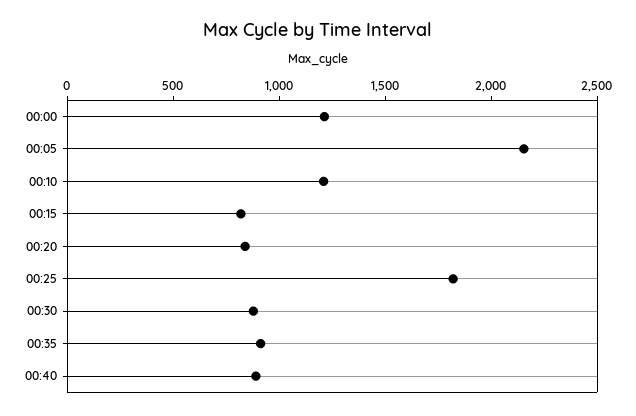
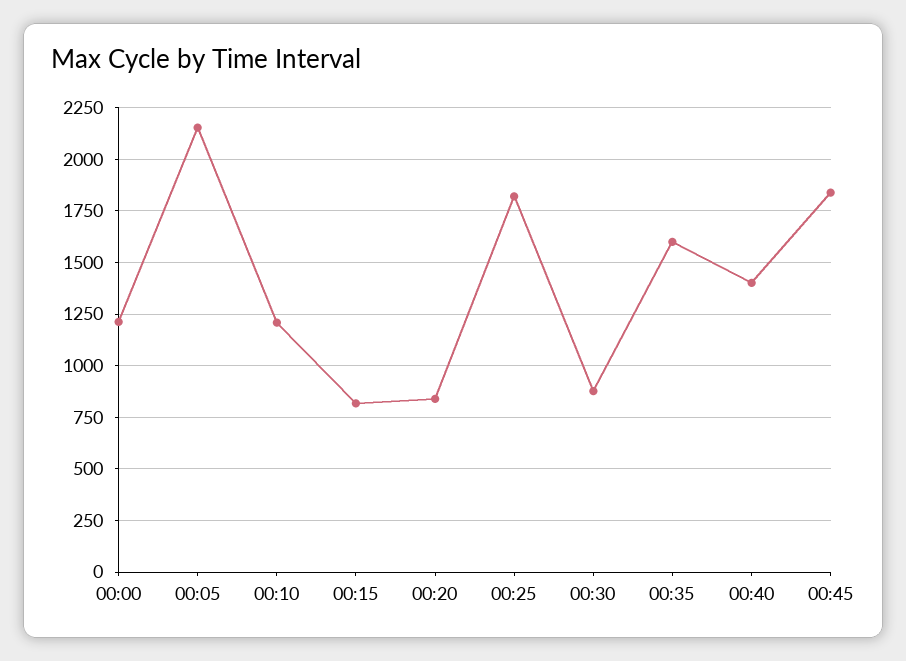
00:35: 900 -> 1600
00:40: 900 -> 1400
00:45: none -> 1850

